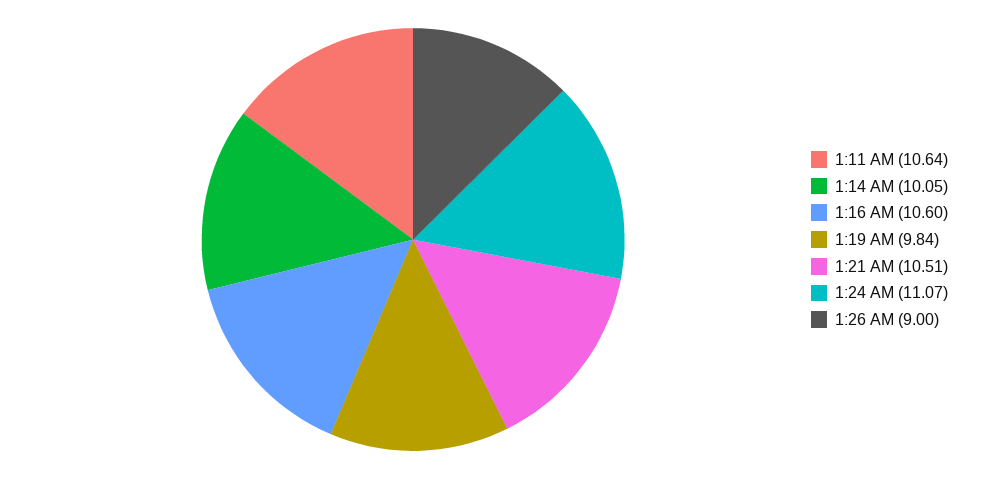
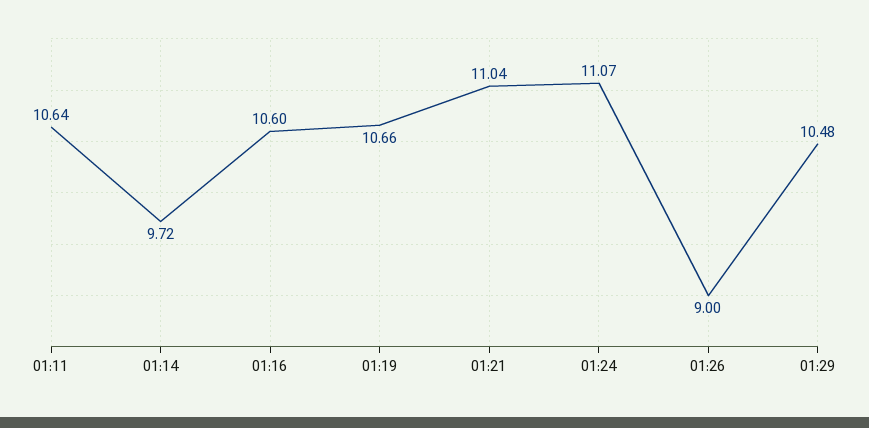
1:14 AM: 10.05 -> 9.72
1:19 AM: 9.84 -> 10.66
1:21 AM: 10.51 -> 11.04
01:29: none -> 10.48

